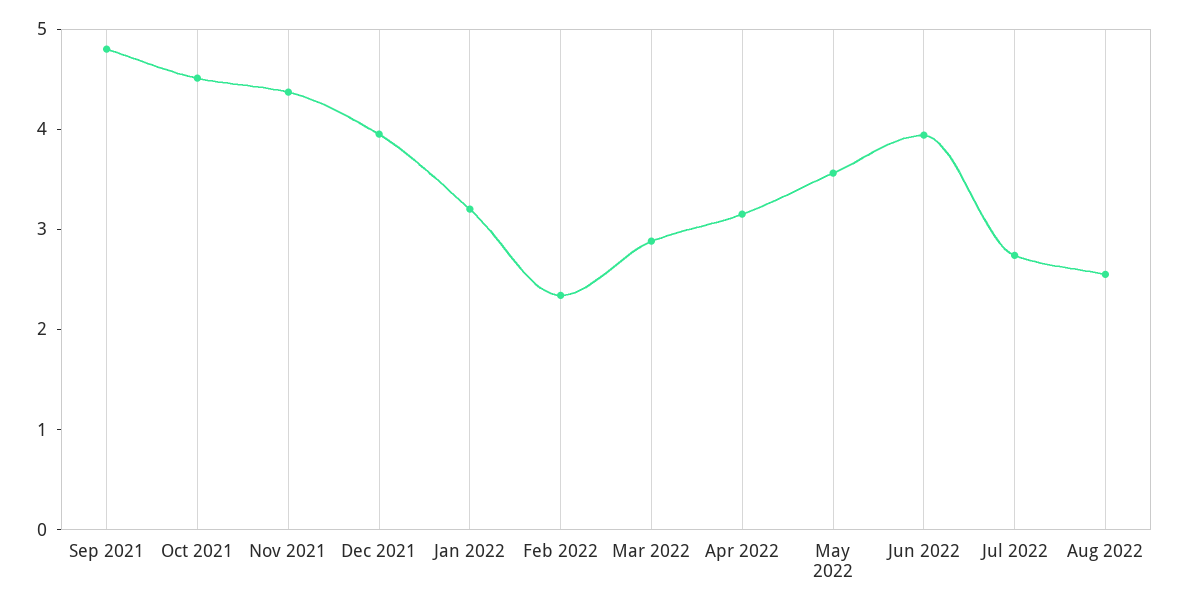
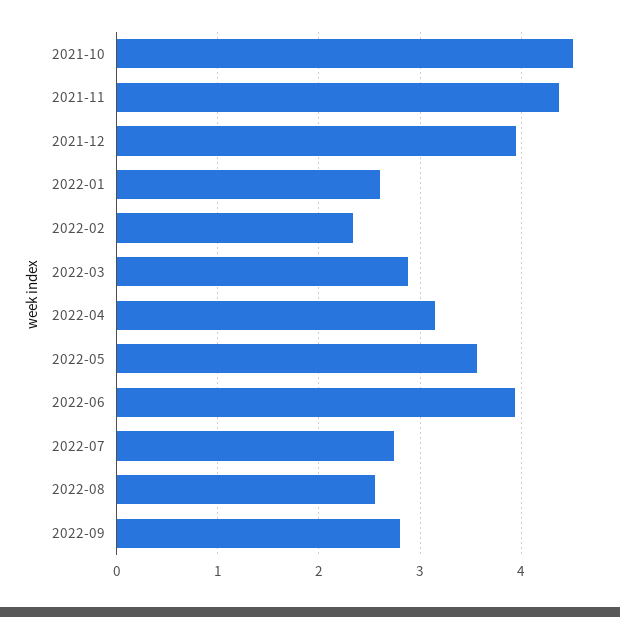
Sep 2021: 4.8 -> none
Jan 2022: 3.2 -> 2.6
2022-09: none -> 2.8

